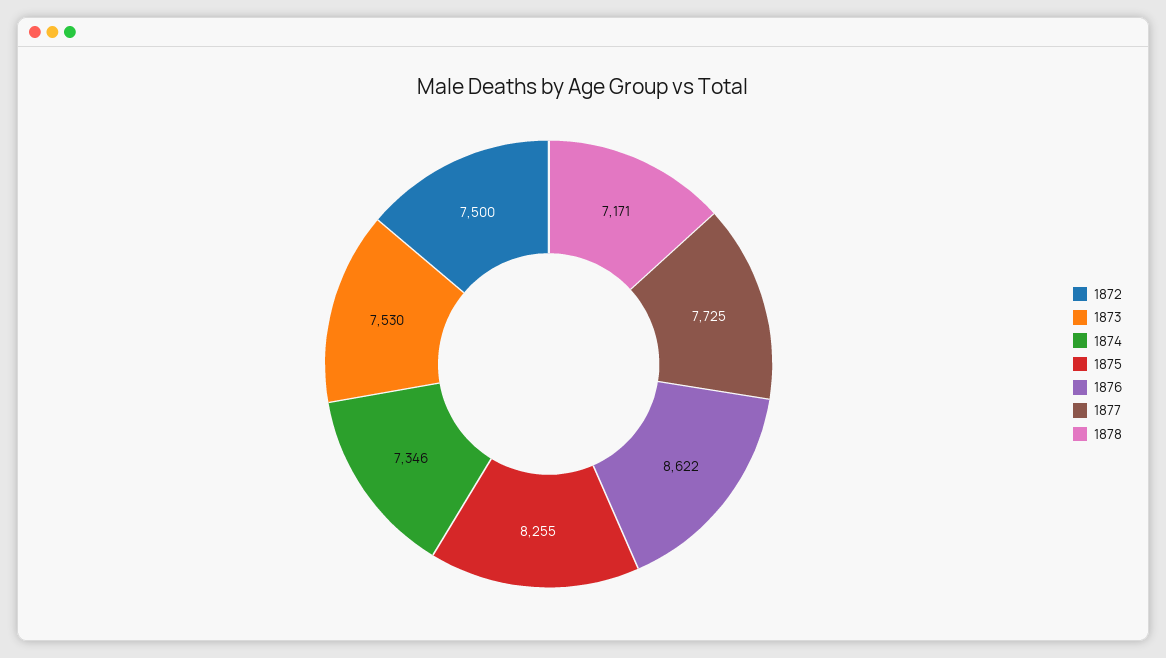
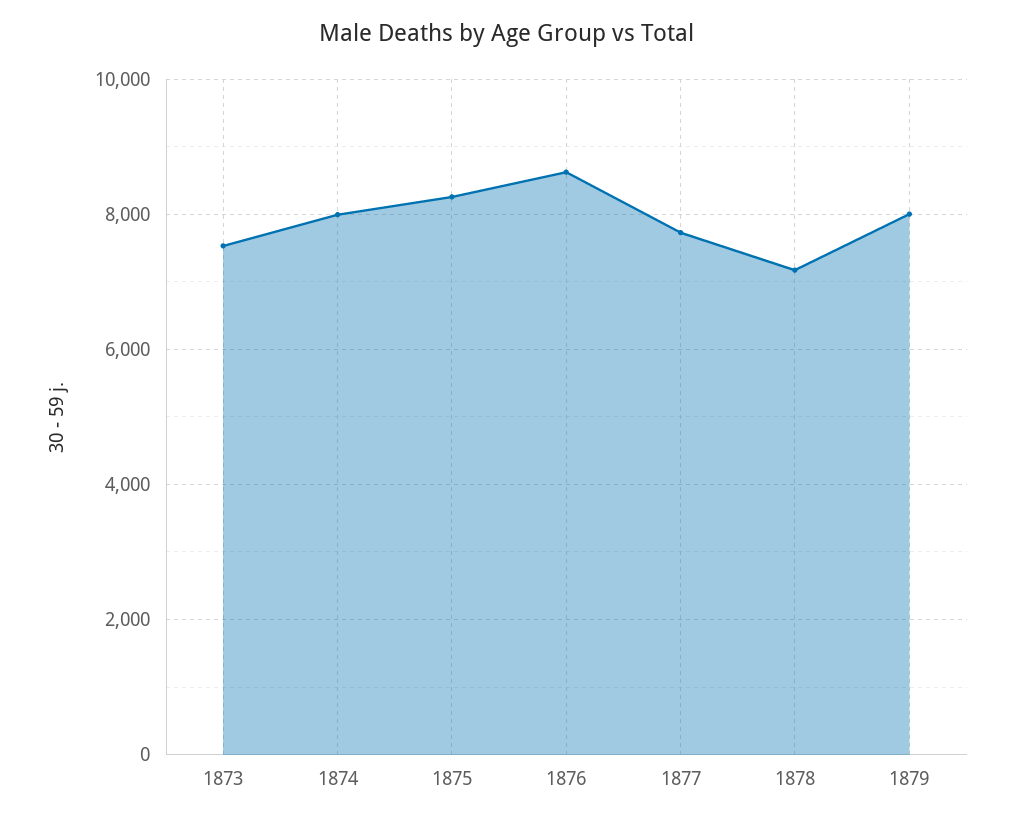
1872: 7500 -> none
1874: 7346 -> 8000
1879: none -> 8000

